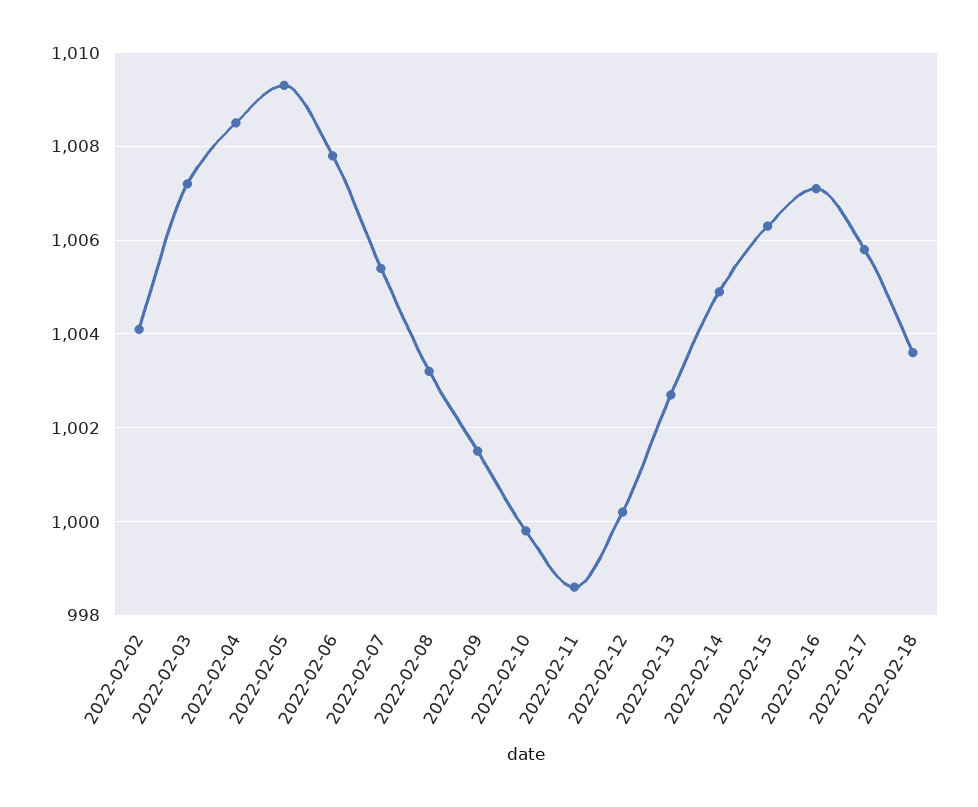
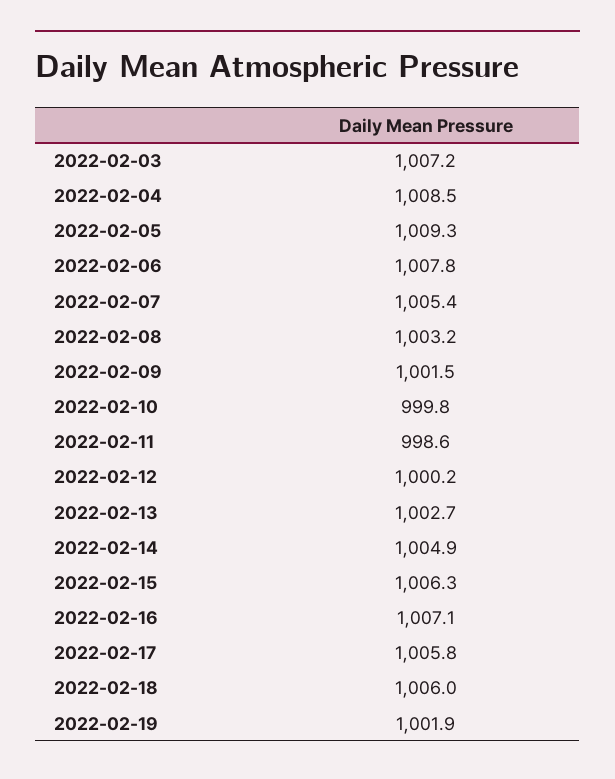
2022-02-02: 1004 -> none
2022-02-18: 1003.5 -> 1006
2022-02-19: none -> 1001.9

